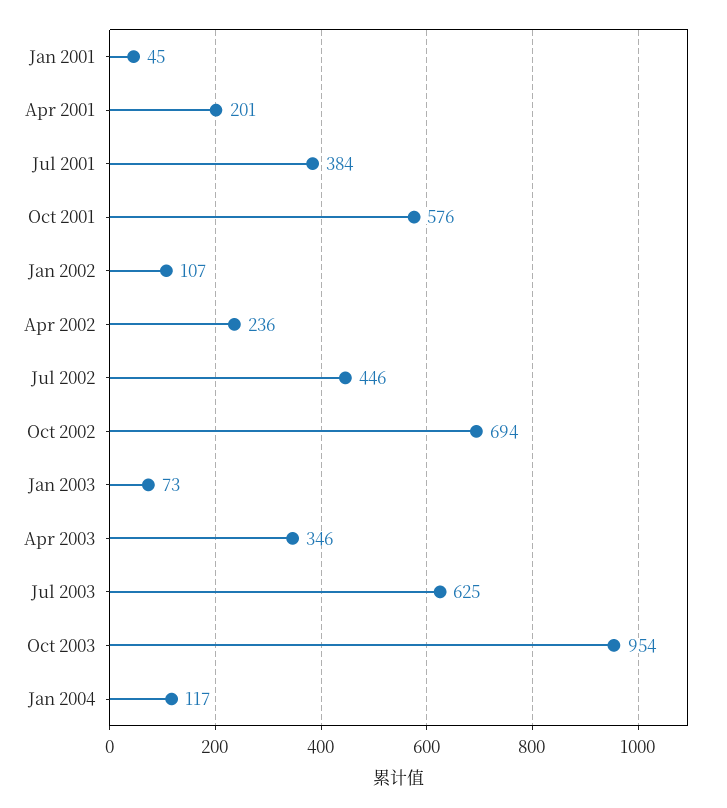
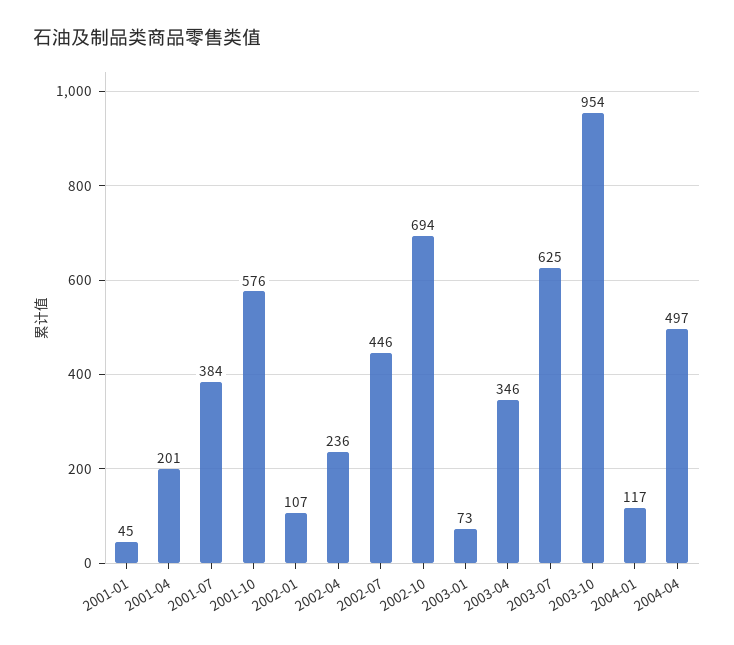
2004-04: none -> 497

